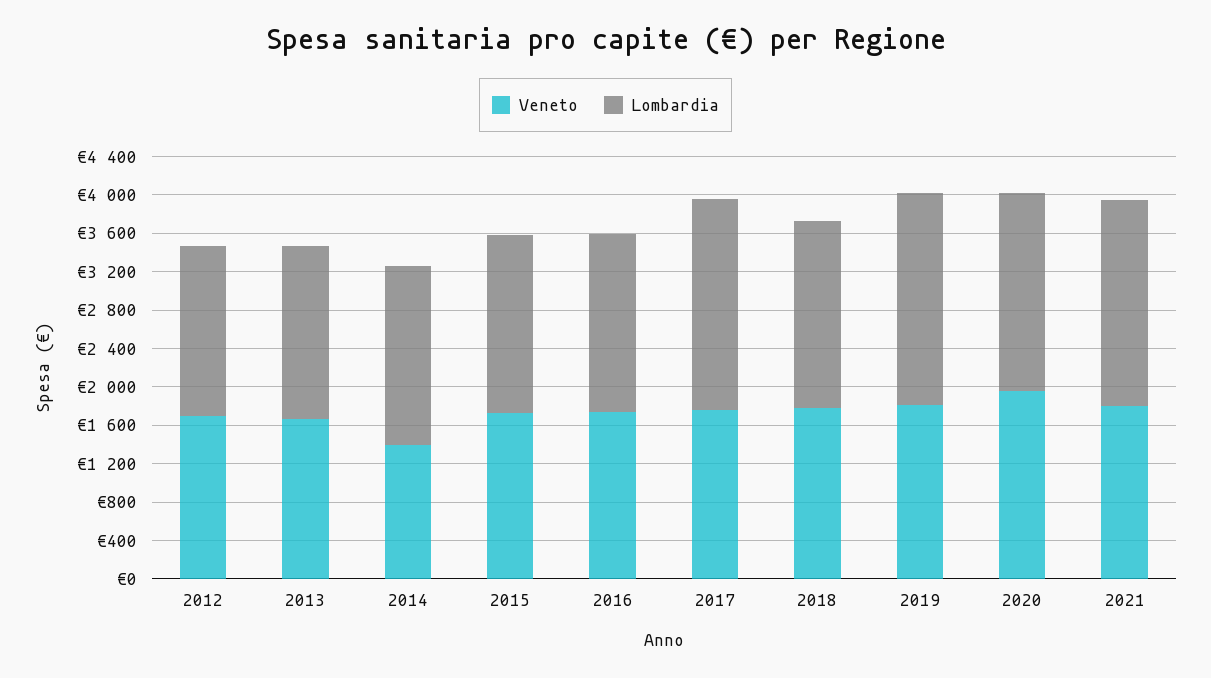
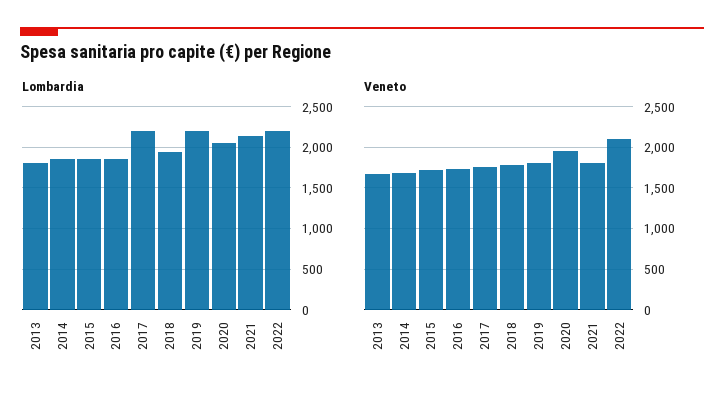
Veneto, 2012: 1700 -> none
Lombardia, 2012: 1800 -> none
Veneto, 2014: 1400 -> 1700
Lombardia, 2022: none -> 2200
Veneto, 2022: none -> 2100

